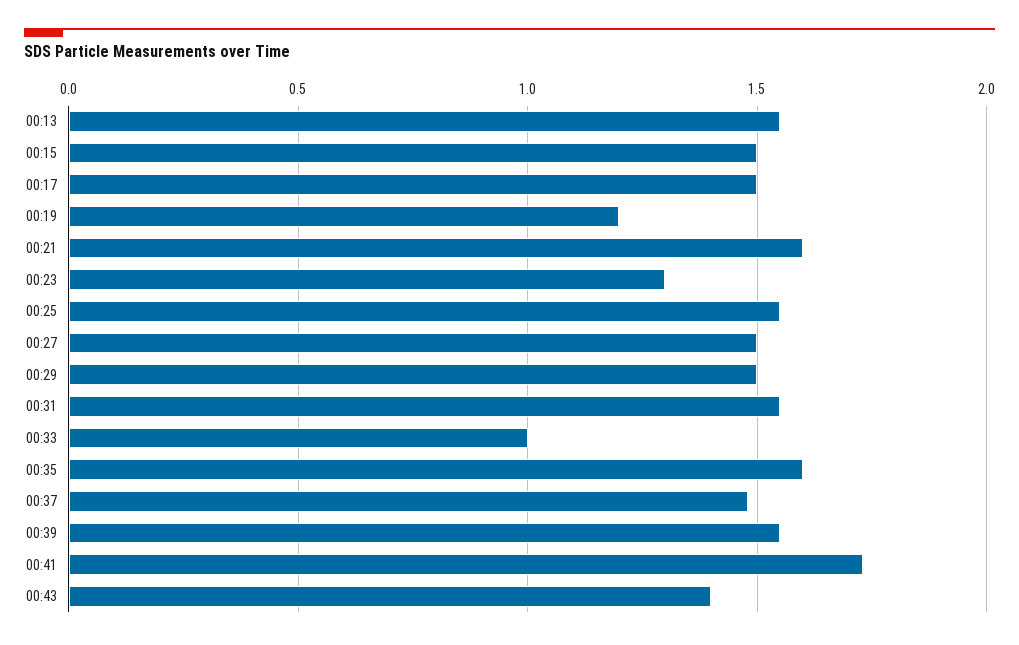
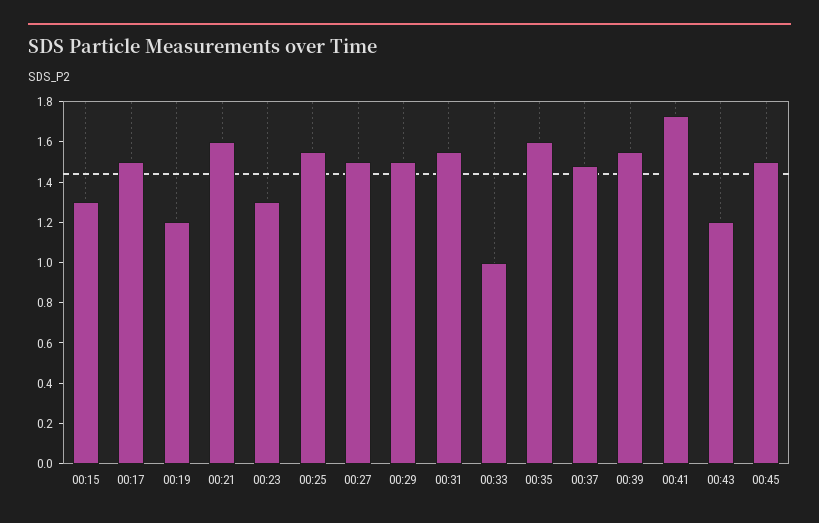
00:13: 1.55 -> none
00:15: 1.5 -> 1.3
00:43: 1.4 -> 1.2
00:45: none -> 1.5

